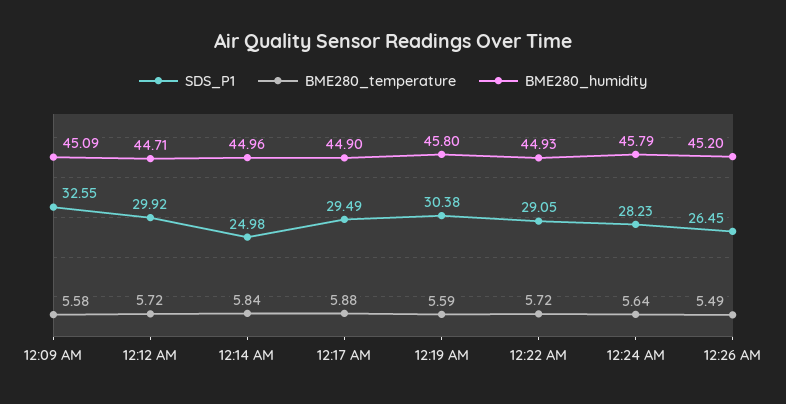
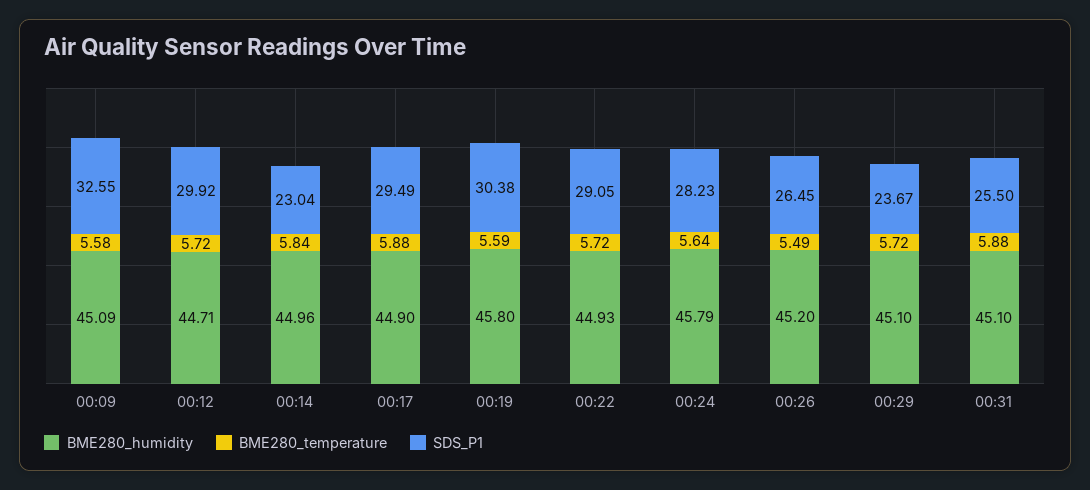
SDS_P1, 12:14 AM: 24.98 -> 23.04
BME280_humidity, 00:29: none -> 45.1
BME280_temperature, 00:29: none -> 5.72
SDS_P1, 00:29: none -> 23.67
BME280_humidity, 00:31: none -> 45.1
BME280_temperature, 00:31: none -> 5.88
SDS_P1, 00:31: none -> 25.5

